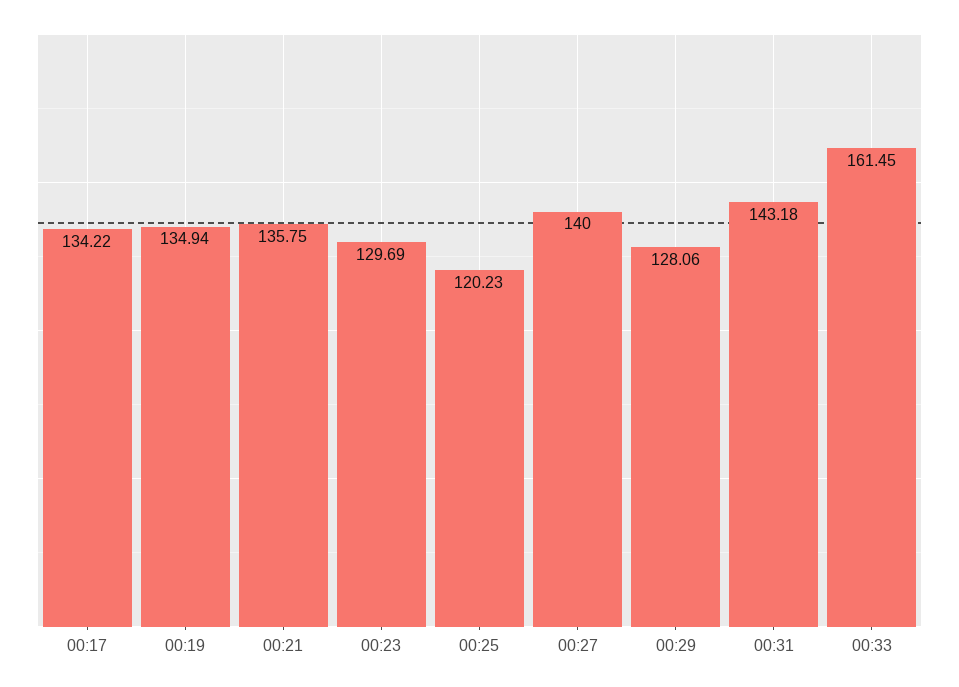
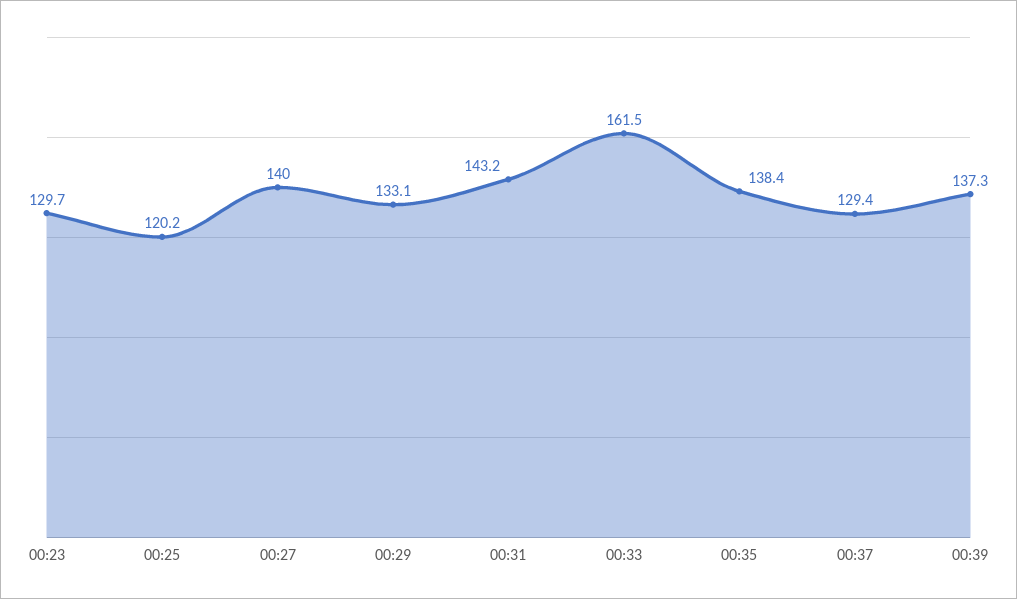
00:17: 134.22 -> none
00:19: 134.94 -> none
00:21: 135.75 -> none
00:29: 128.06 -> 133.1
00:35: none -> 138.4
00:37: none -> 129.4
00:39: none -> 137.3

